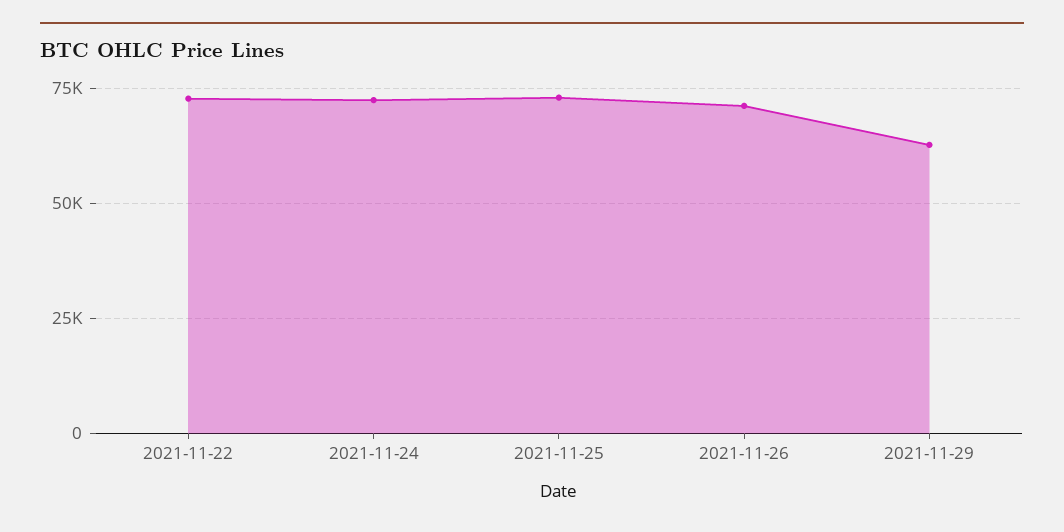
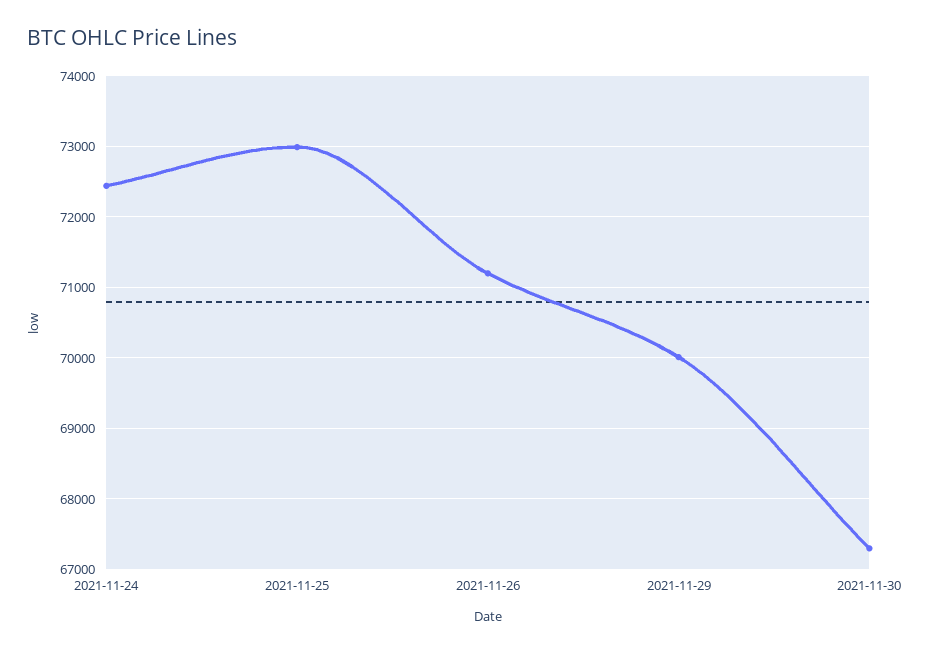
2021-11-22: 72500 -> none
2021-11-29: 62500 -> 70000
2021-11-30: none -> 67300

